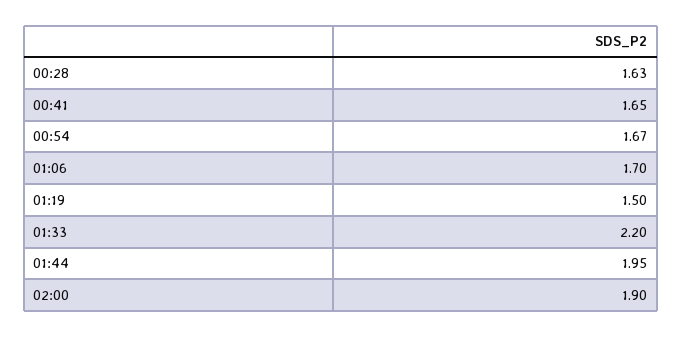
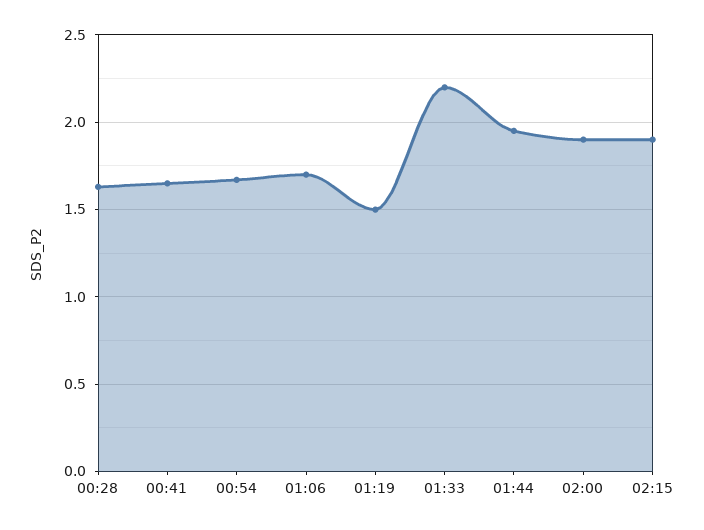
02:15: none -> 1.9

